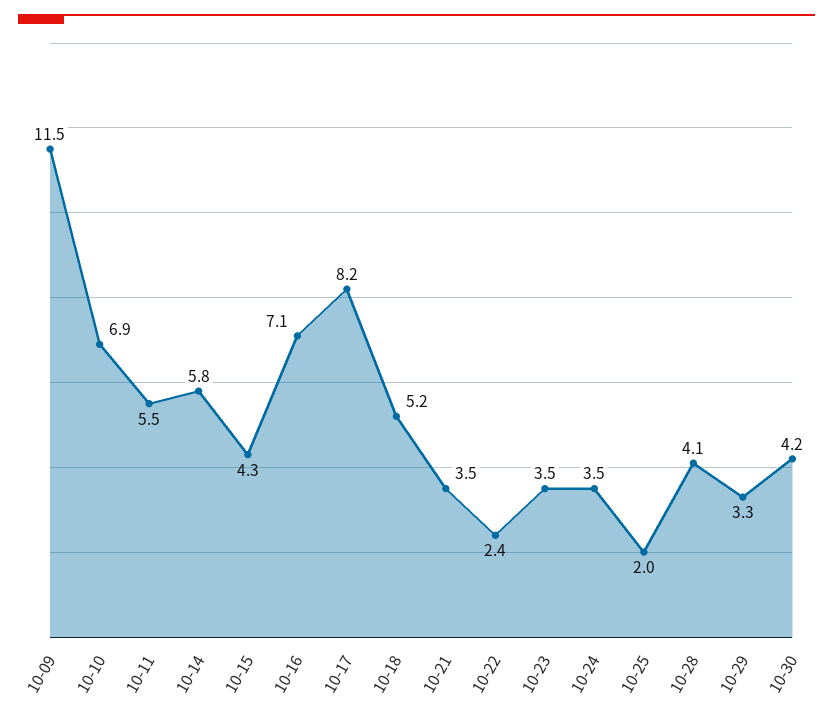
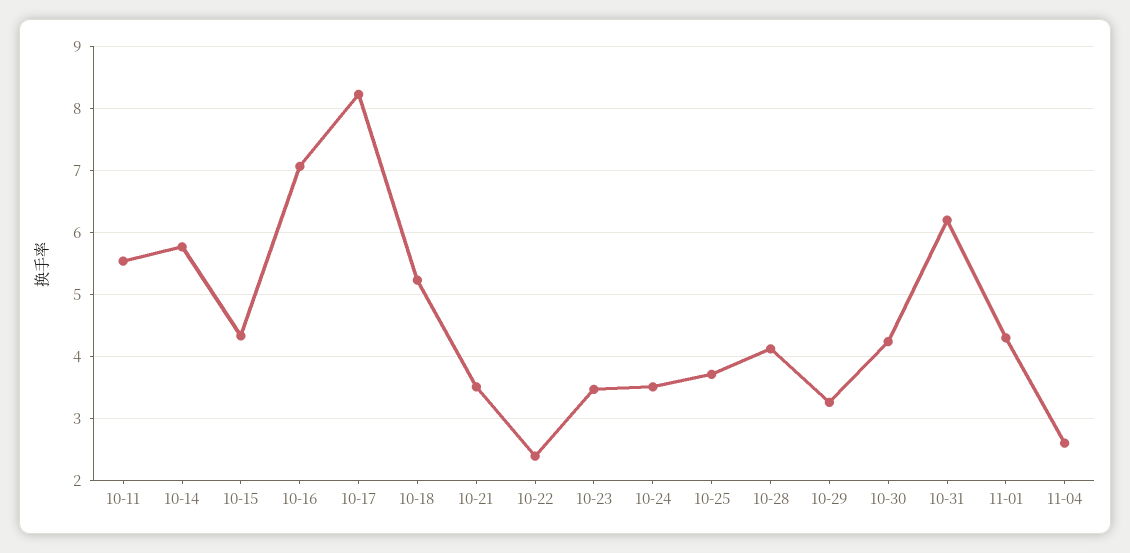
10-09: 11.5 -> none
10-10: 6.9 -> none
10-25: 2 -> 3.7
10-31: none -> 6.2
11-01: none -> 4.3
11-04: none -> 2.6

